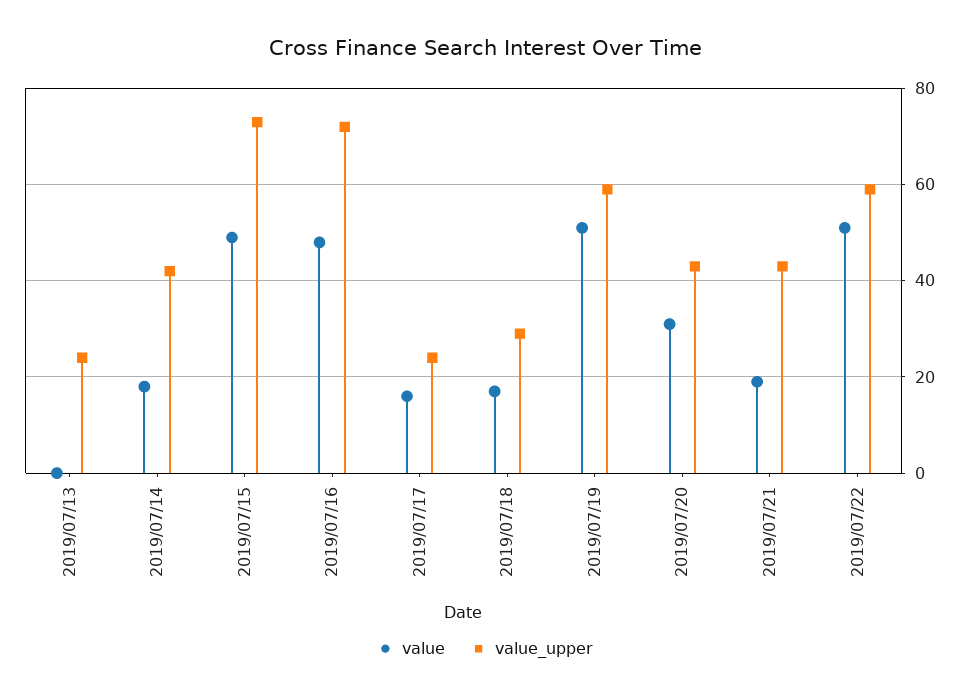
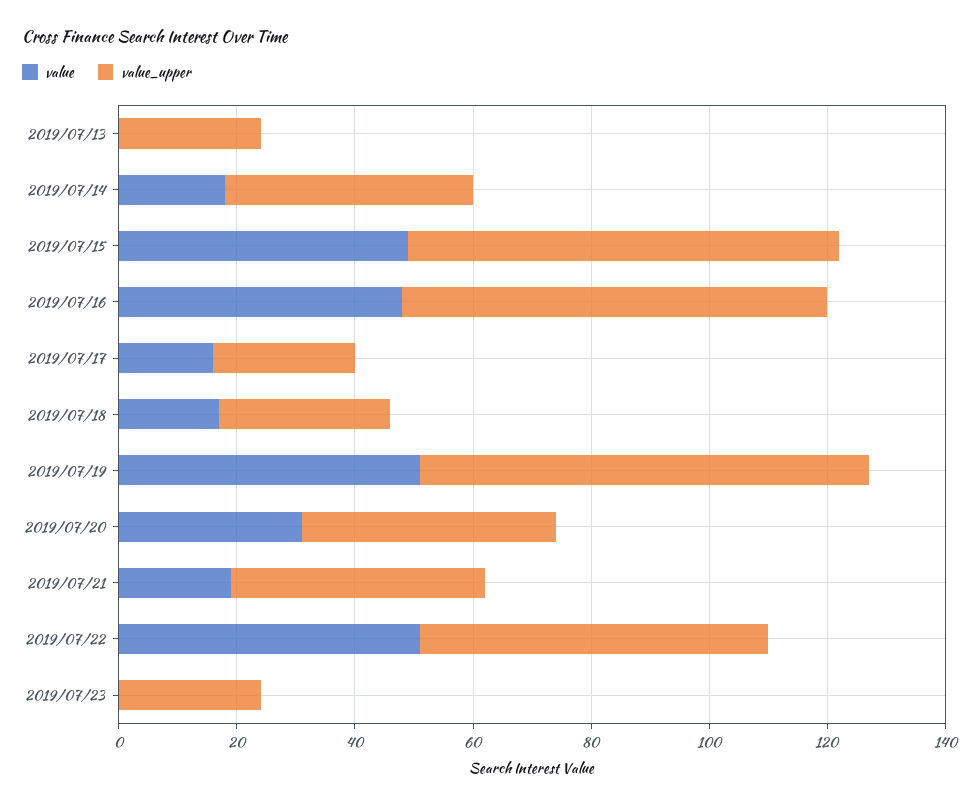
value_upper, 2019/07/19: 60 -> 75
value, 2019/07/23: none -> 0
value_upper, 2019/07/23: none -> 25

